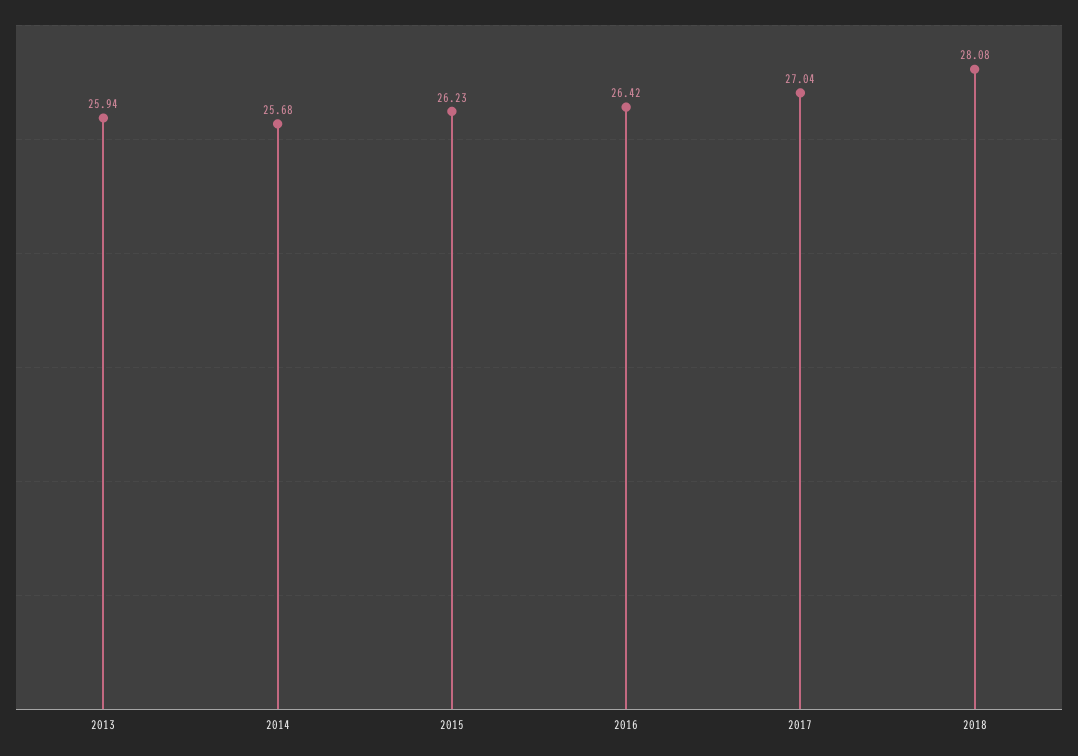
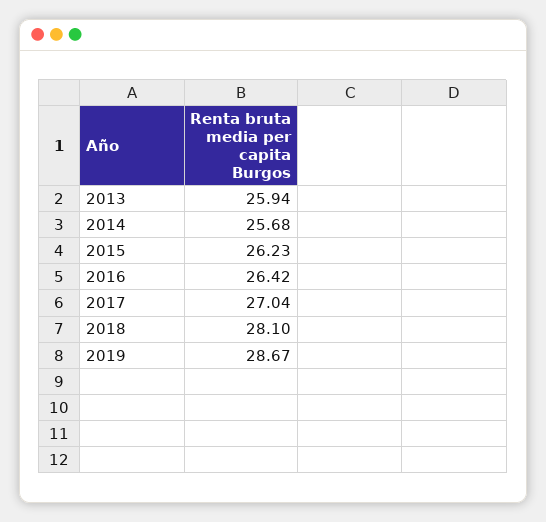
2018: 28.08 -> 28.1
2019: none -> 28.67

